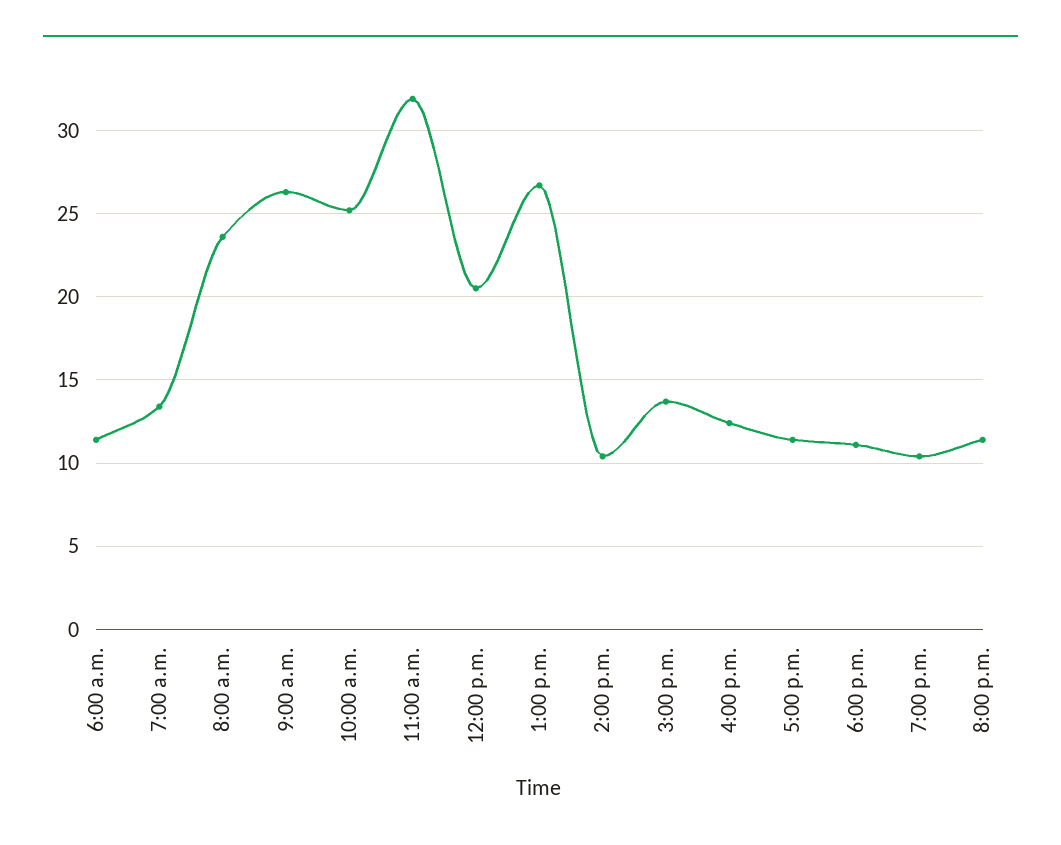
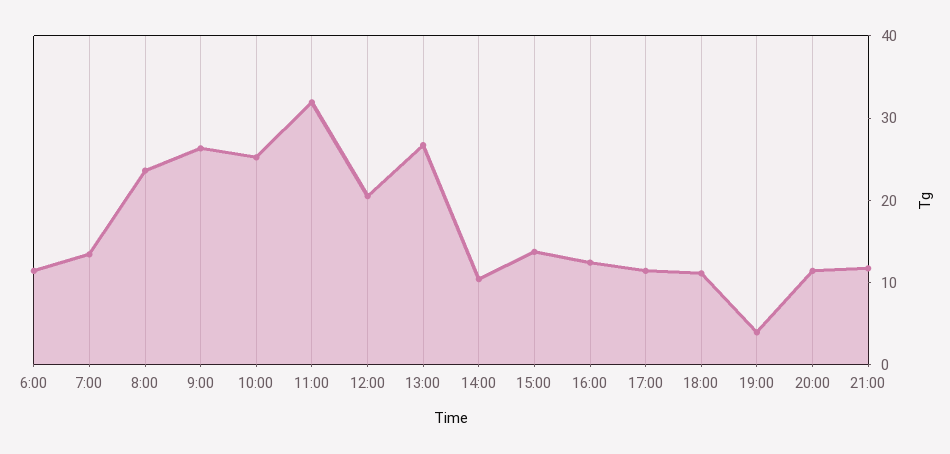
7:00 p.m.: 10.5 -> 4
21:00: none -> 12

